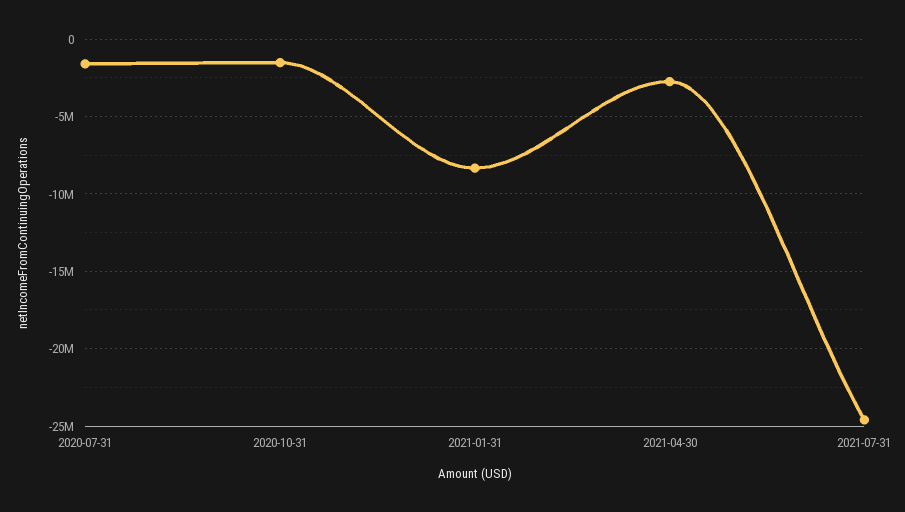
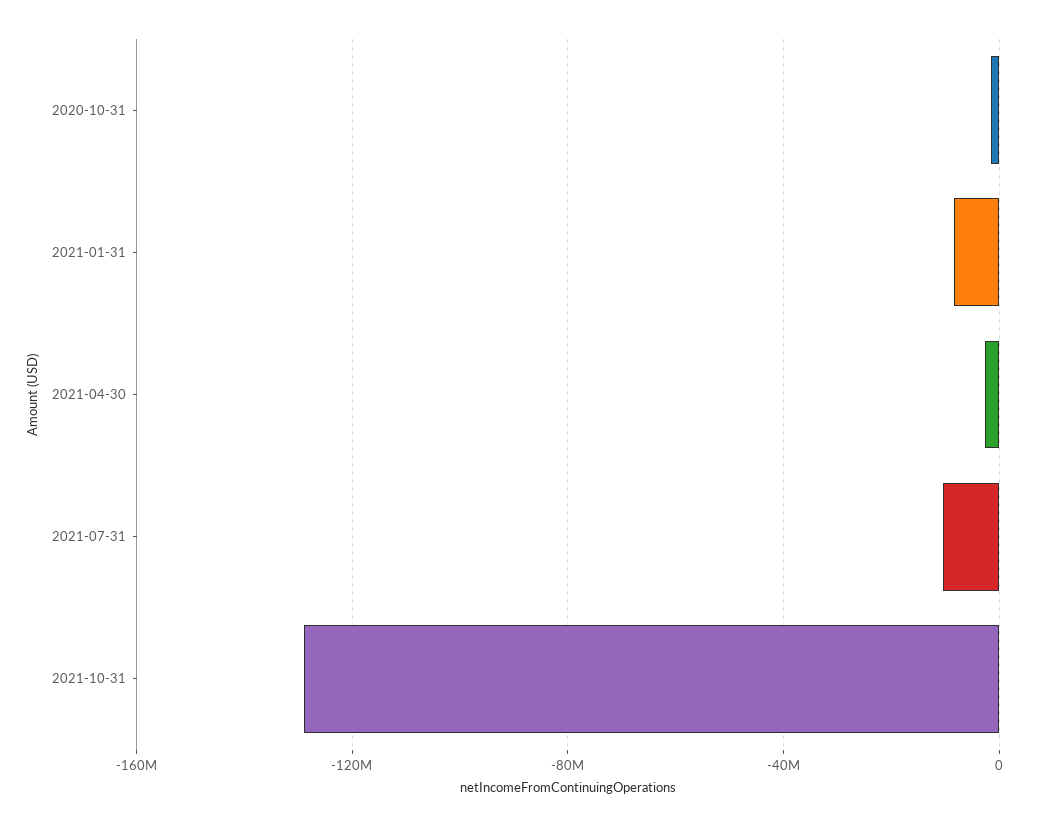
2020-07-31: -1500000 -> none
2021-07-31: -24500000 -> -10000000
2021-10-31: none -> -130000000

